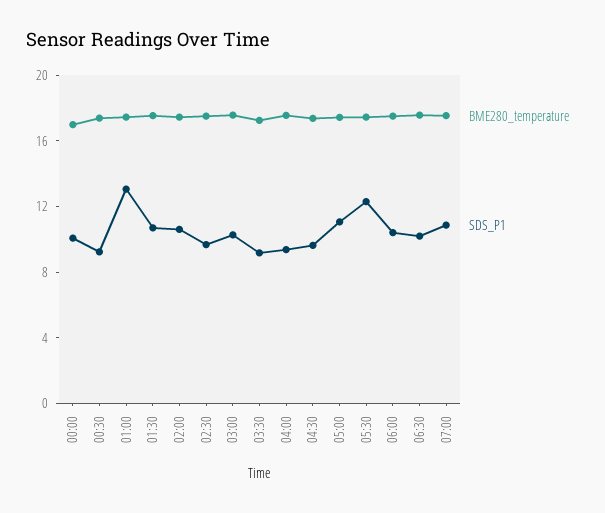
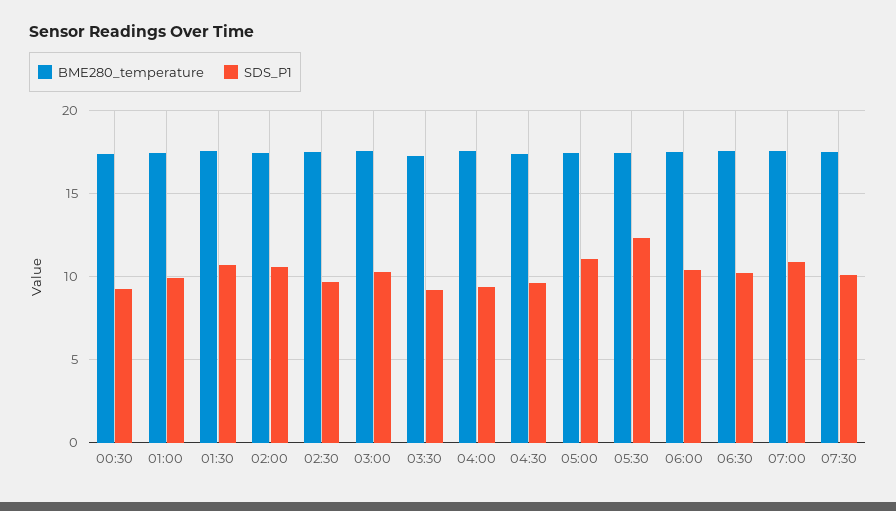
BME280_temperature, 00:00: 17 -> none
SDS_P1, 00:00: 10 -> none
SDS_P1, 01:00: 13 -> 10
BME280_temperature, 07:30: none -> 17.5
SDS_P1, 07:30: none -> 10

